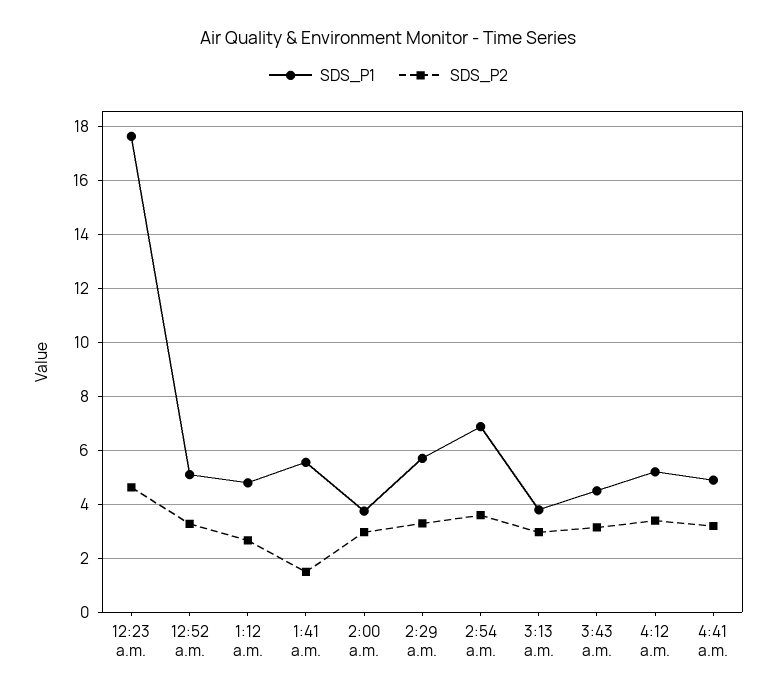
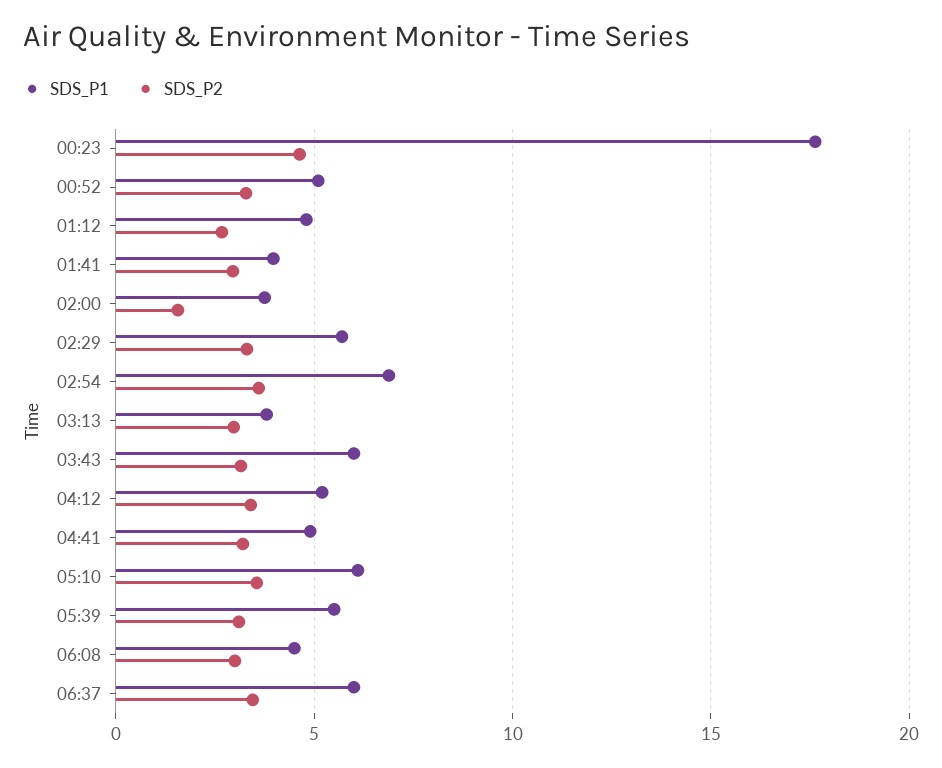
SDS_P1, 1:41 a.m.: 5.5 -> 4
SDS_P2, 1:41 a.m.: 1.5 -> 3
SDS_P2, 2:00 a.m.: 3 -> 1.5
SDS_P1, 3:43 a.m.: 4.5 -> 6
SDS_P1, 05:10: none -> 6
SDS_P2, 05:10: none -> 3.5
SDS_P1, 05:39: none -> 5.5
SDS_P2, 05:39: none -> 3
SDS_P1, 06:08: none -> 4.5
SDS_P2, 06:08: none -> 3
SDS_P1, 06:37: none -> 6
SDS_P2, 06:37: none -> 3.5

